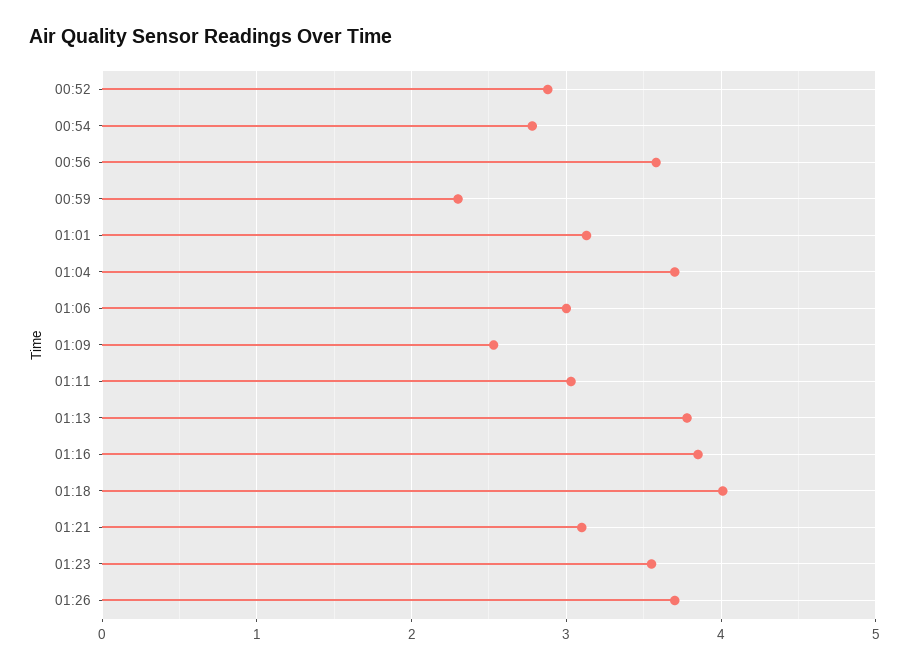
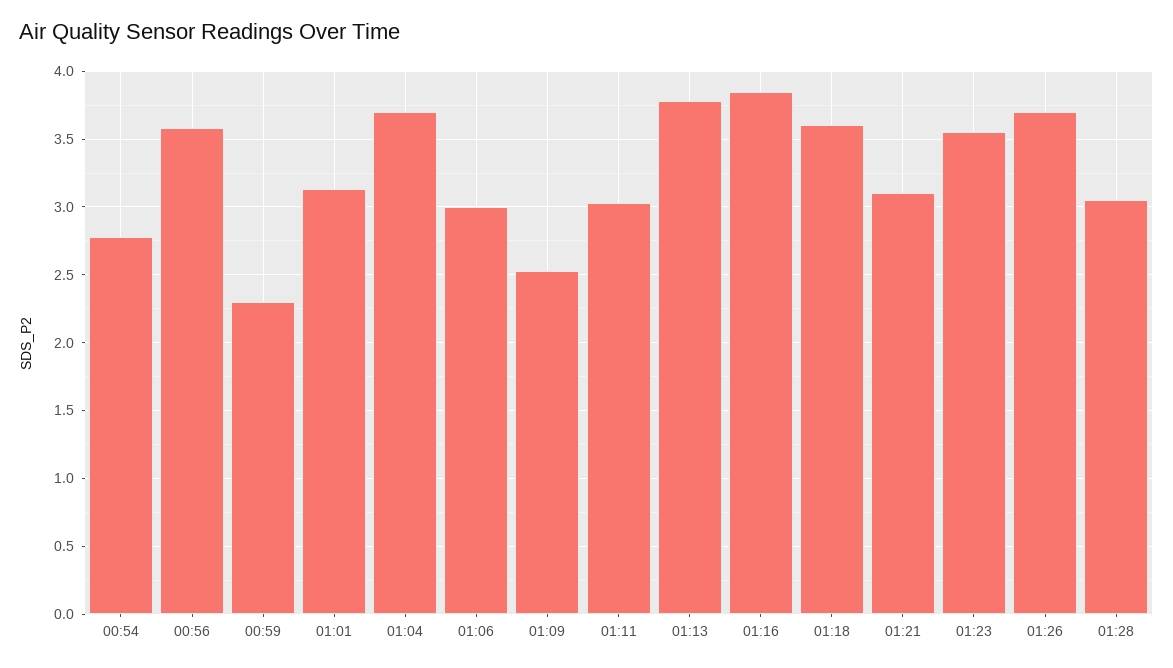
00:52: 2.9 -> none
01:18: 4 -> 3.6
01:28: none -> 3.05

